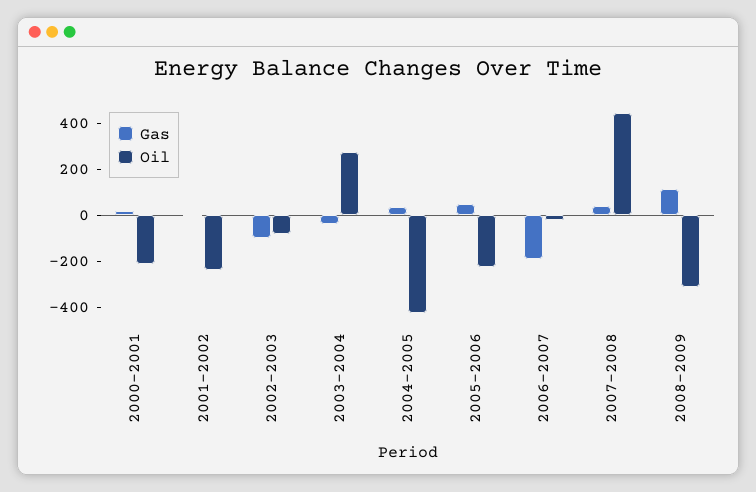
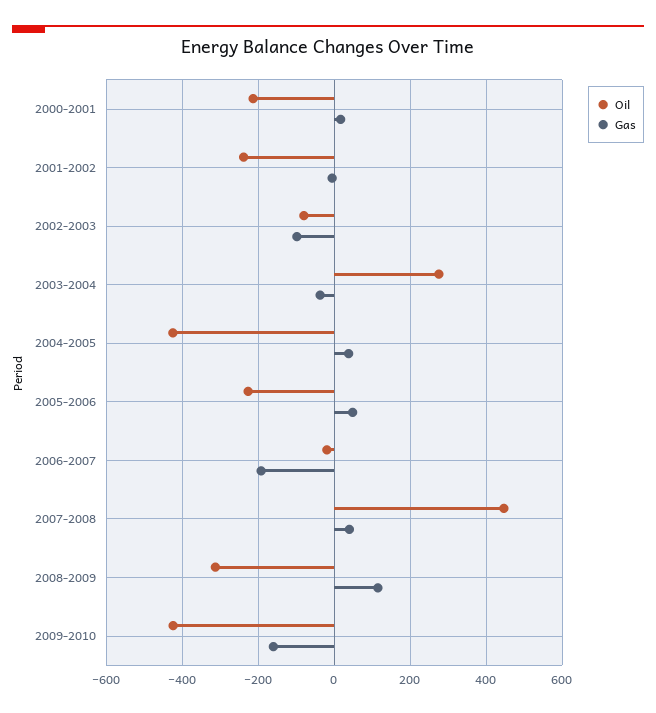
Oil, 2009-2010: none -> -420
Gas, 2009-2010: none -> -160

